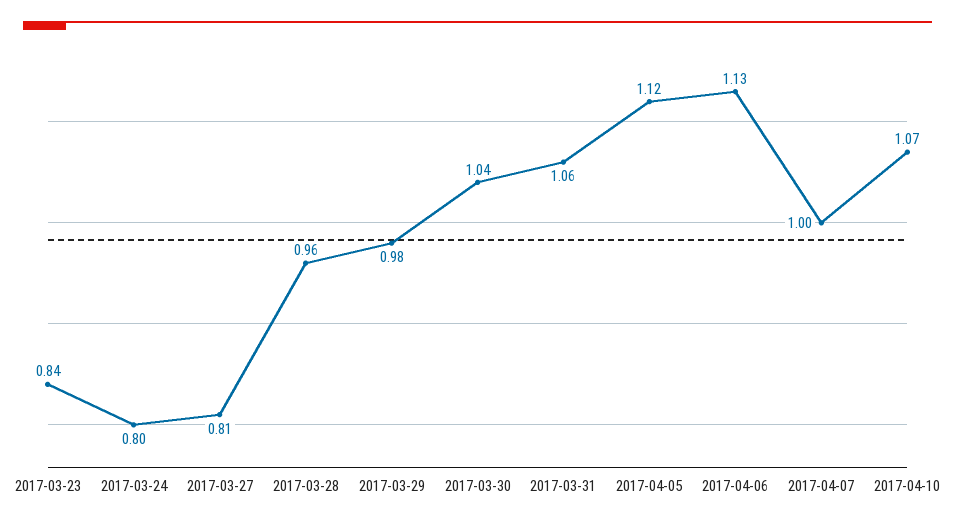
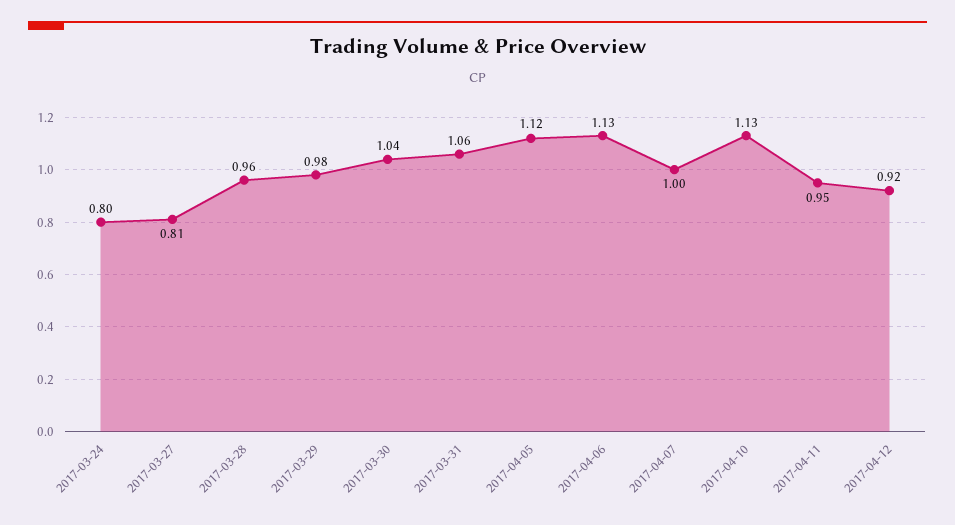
2017-03-23: 0.84 -> none
2017-04-10: 1.07 -> 1.13
2017-04-11: none -> 0.95
2017-04-12: none -> 0.92

